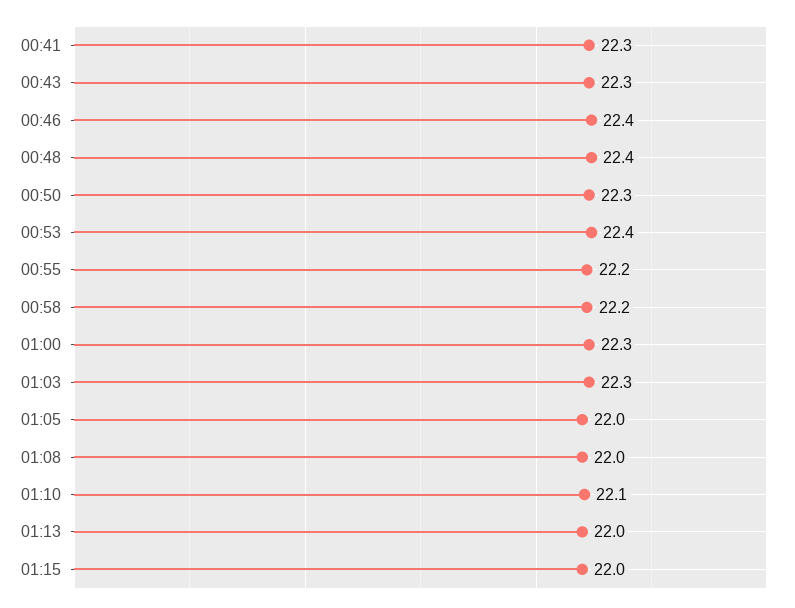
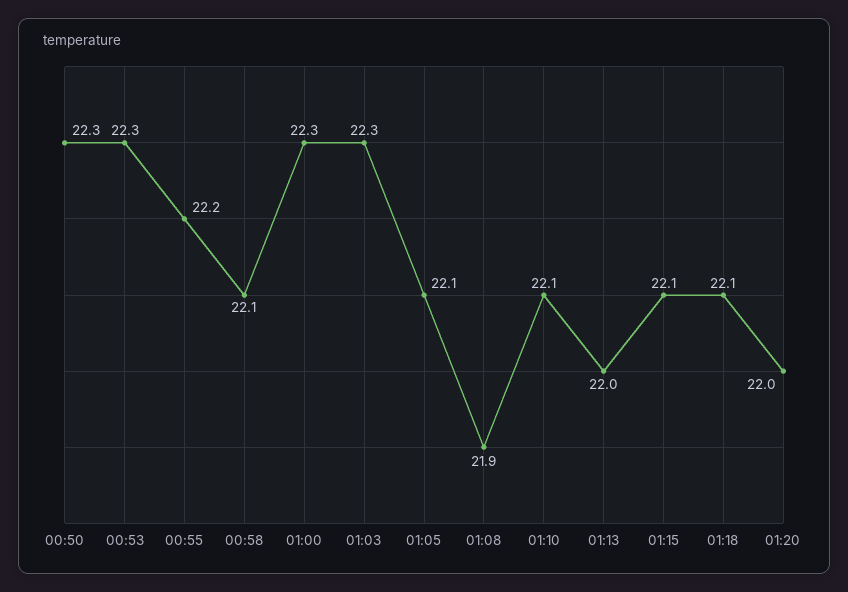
00:41: 22.3 -> none
00:43: 22.3 -> none
00:46: 22.4 -> none
00:48: 22.4 -> none
00:53: 22.4 -> 22.3
00:58: 22.2 -> 22.1
01:05: 22 -> 22.1
01:08: 22 -> 21.9
01:15: 22 -> 22.1
01:18: none -> 22.1
01:20: none -> 22

